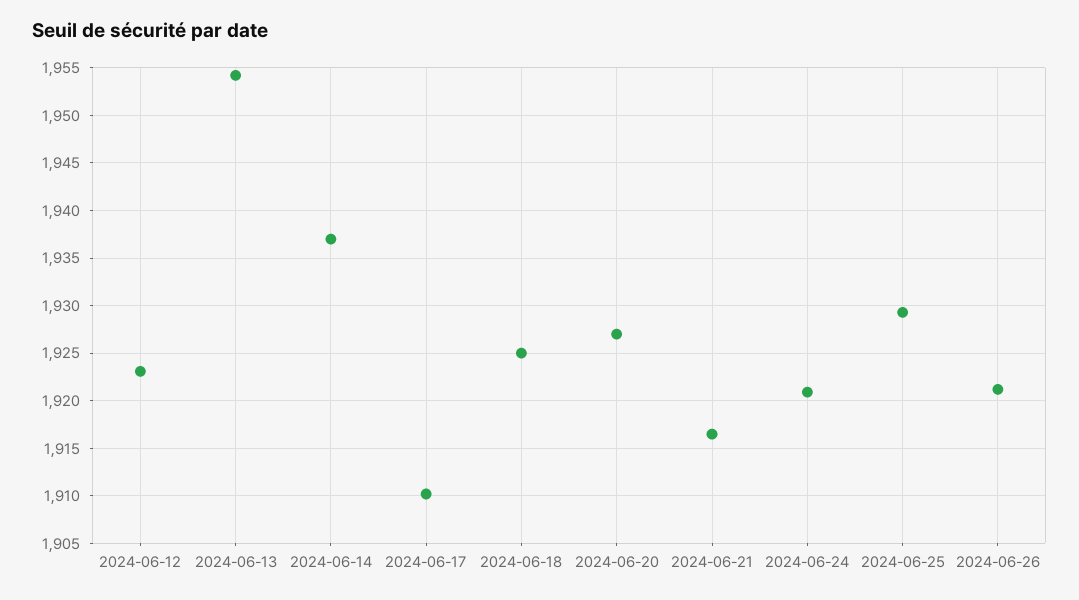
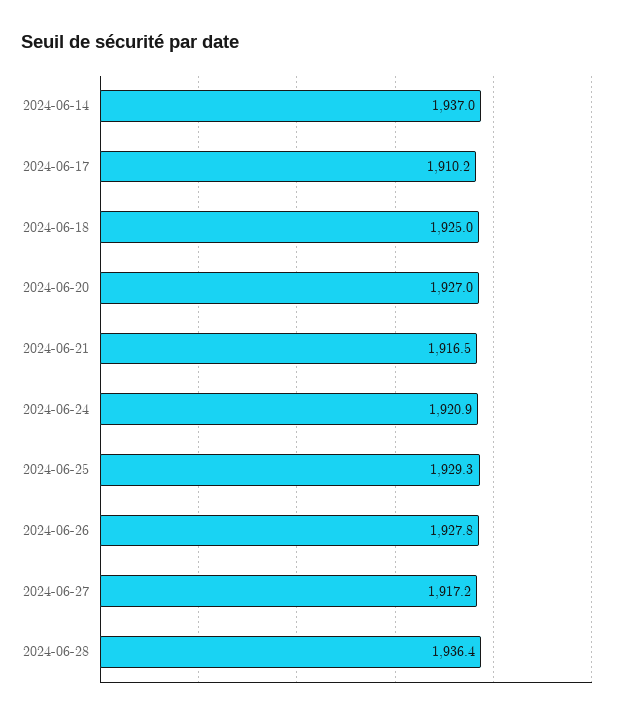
2024-06-12: 1923 -> none
2024-06-13: 1954 -> none
2024-06-26: 1921 -> 1927.8
2024-06-27: none -> 1917.2
2024-06-28: none -> 1936.4

